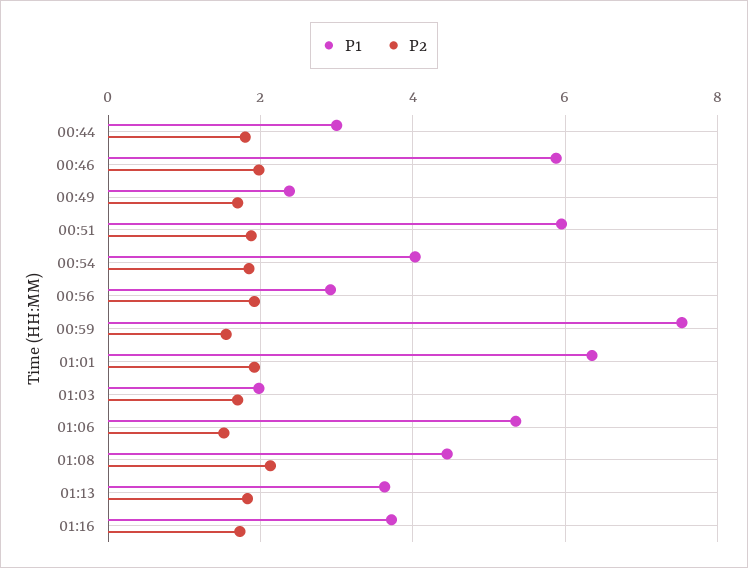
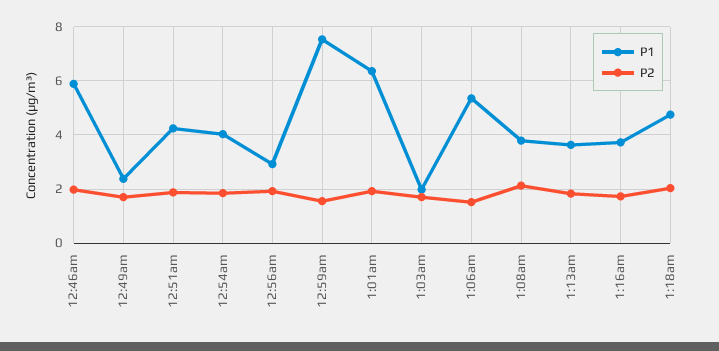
P1, 00:44: 3 -> none
P2, 00:44: 1.8 -> none
P1, 00:51: 6 -> 4.25
P1, 01:08: 4.4 -> 3.75
P1, 1:18am: none -> 4.75
P2, 1:18am: none -> 2

